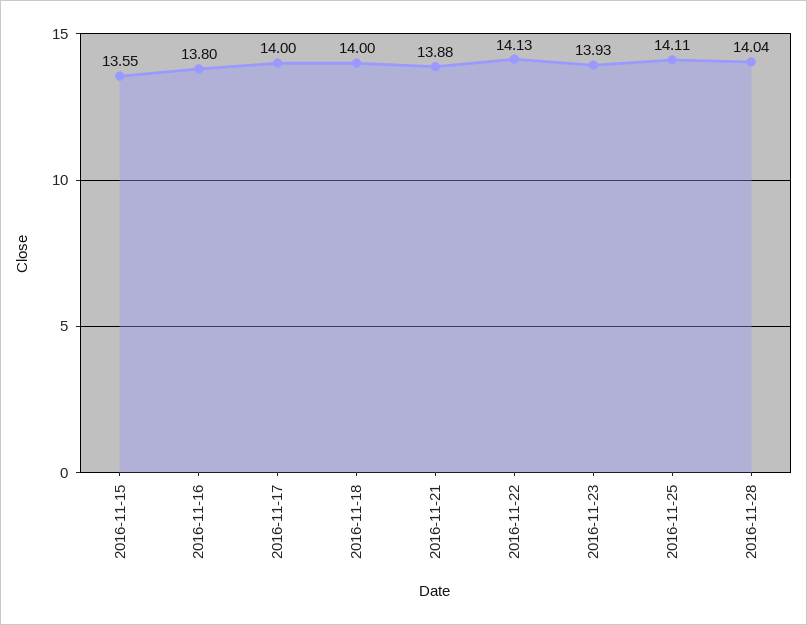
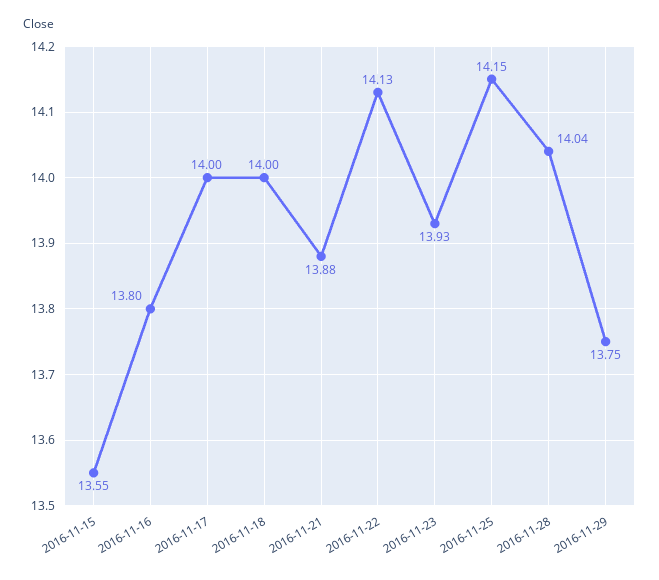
2016-11-25: 14.11 -> 14.15
2016-11-29: none -> 13.75

